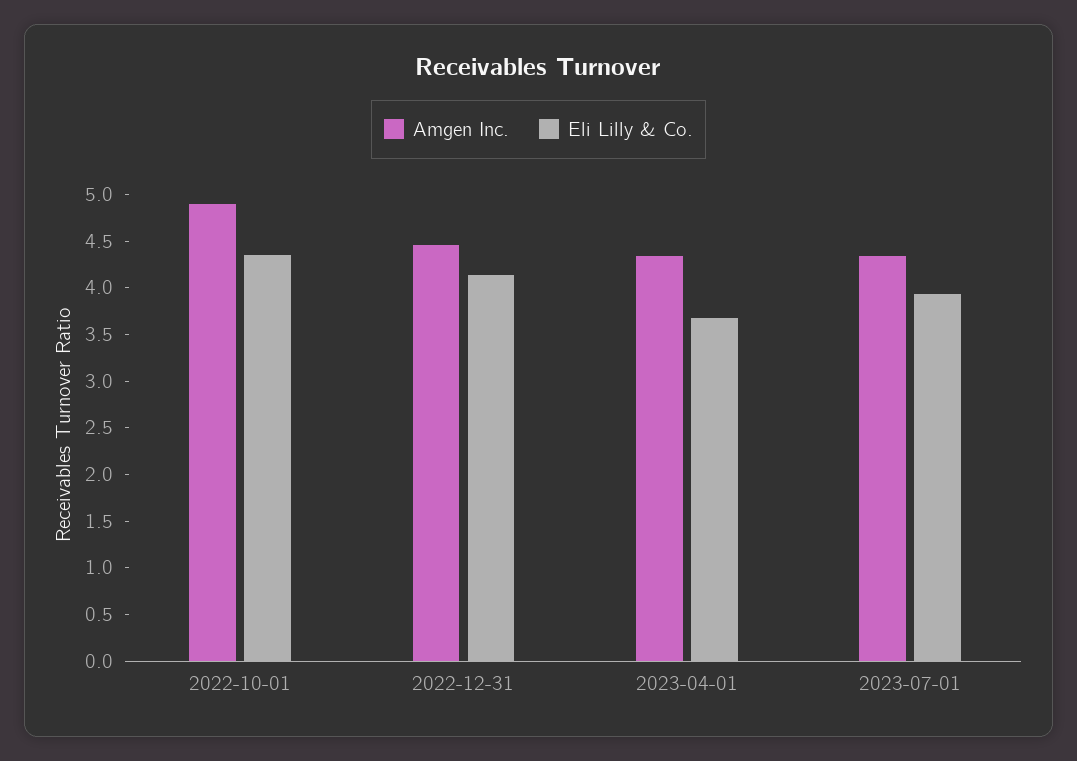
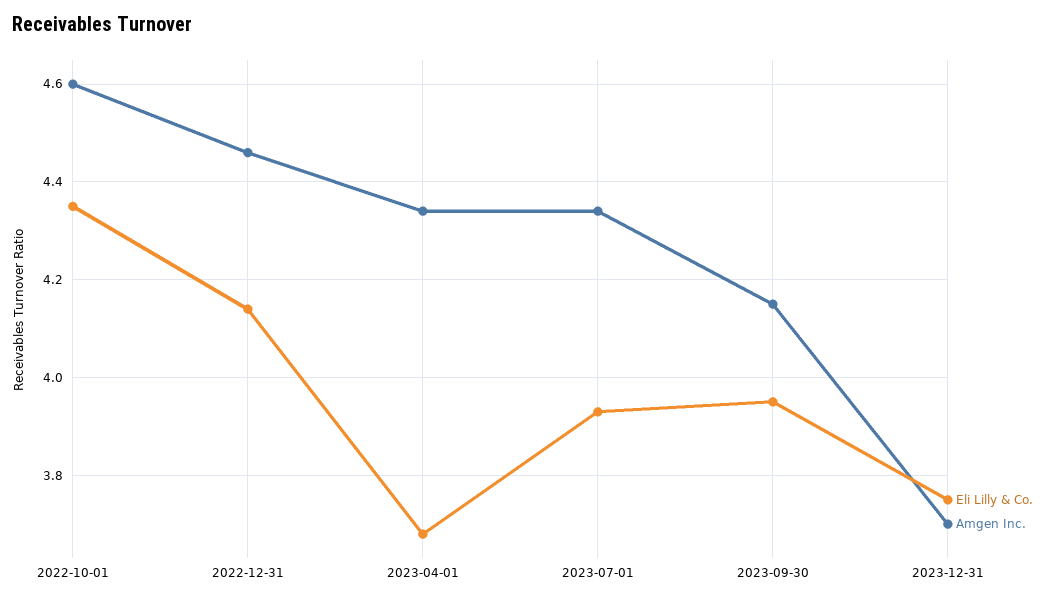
Amgen Inc., 2022-10-01: 4.9 -> 4.6
Eli Lilly & Co., 2023-09-30: none -> 3.95
Amgen Inc., 2023-09-30: none -> 4.15
Eli Lilly & Co., 2023-12-31: none -> 3.75
Amgen Inc., 2023-12-31: none -> 3.7

